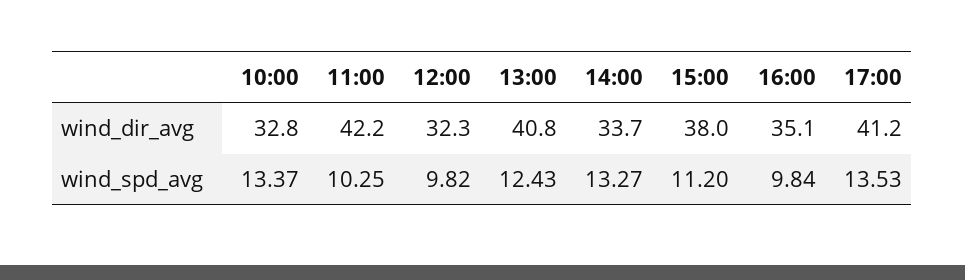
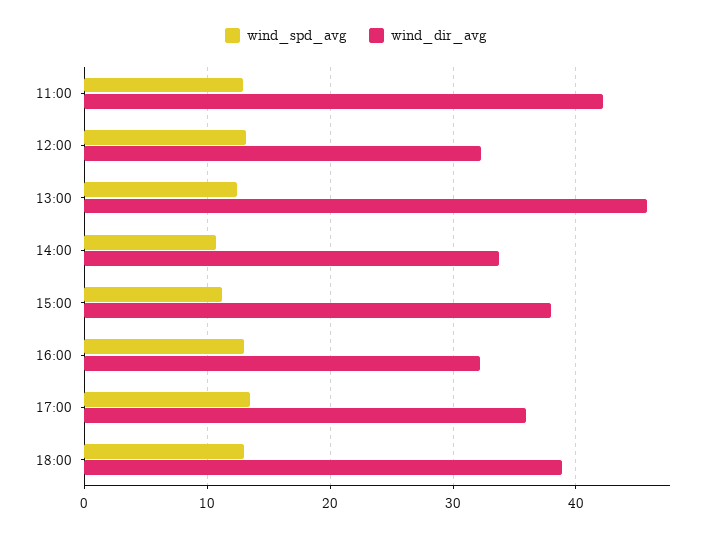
wind_dir_avg, 10:00: 32.8 -> none
wind_dir_avg, 13:00: 40.8 -> 46
wind_dir_avg, 16:00: 35.1 -> 32
wind_dir_avg, 17:00: 41.2 -> 36
wind_spd_avg, 10:00: 13.37 -> none
wind_spd_avg, 11:00: 10.25 -> 13
wind_spd_avg, 12:00: 9.82 -> 13
wind_spd_avg, 14:00: 13.27 -> 11
wind_spd_avg, 16:00: 9.84 -> 13
wind_spd_avg, 18:00: none -> 13
wind_dir_avg, 18:00: none -> 39

